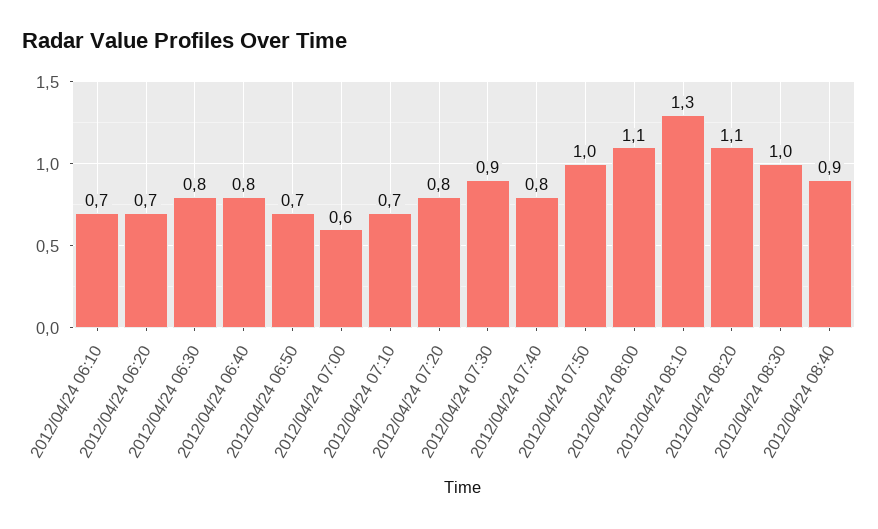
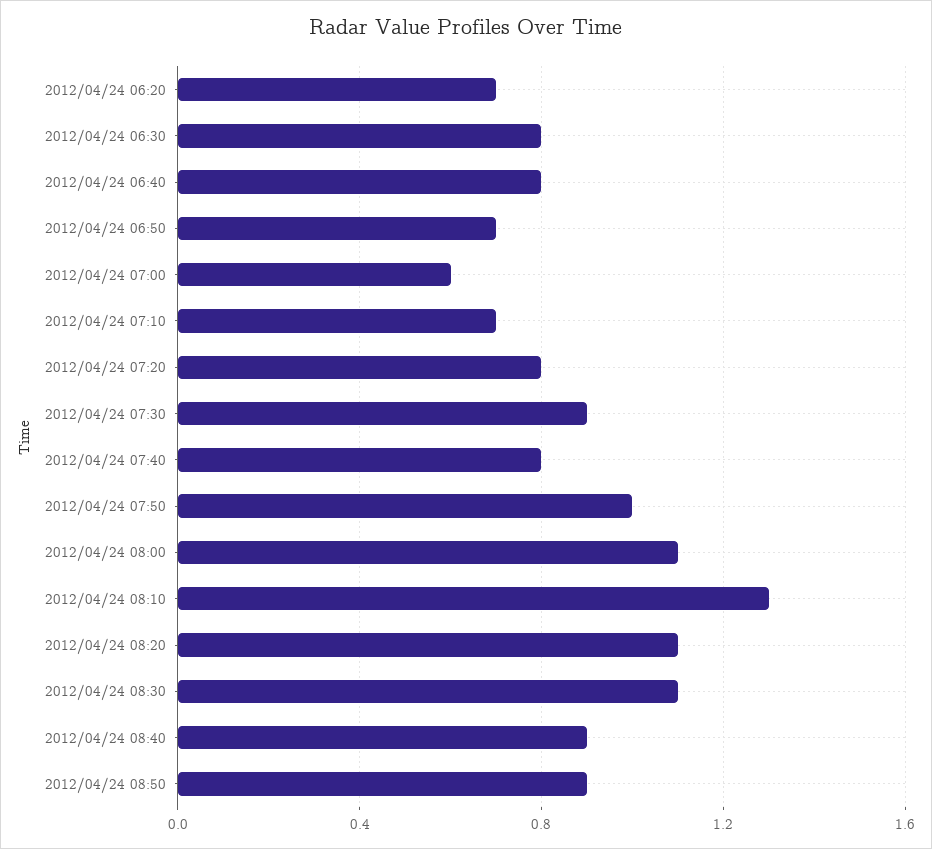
2012/04/24 06:10: 0.7 -> none
2012/04/24 08:30: 1 -> 1.1
2012/04/24 08:50: none -> 0.9

